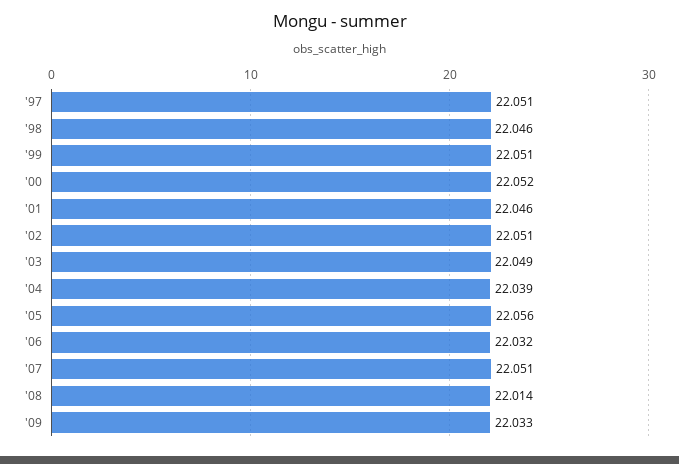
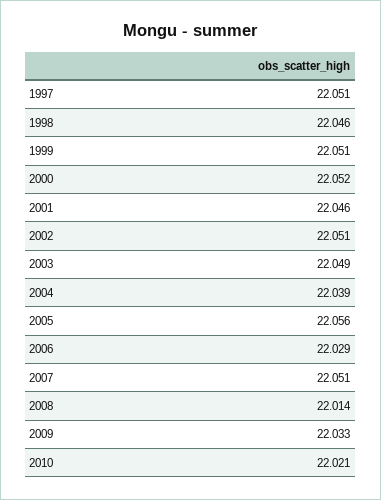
'06: 22.032 -> 22.029
2010: none -> 22.021

